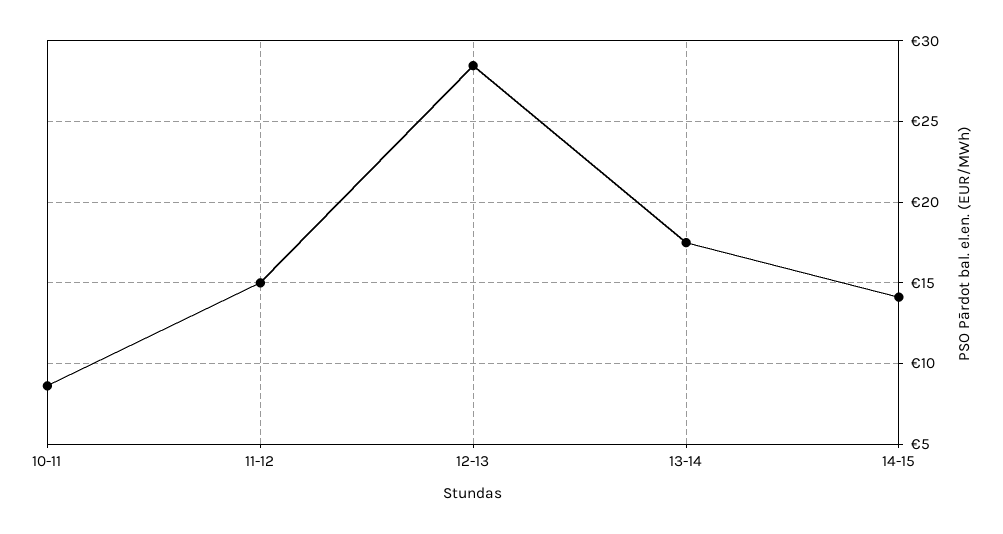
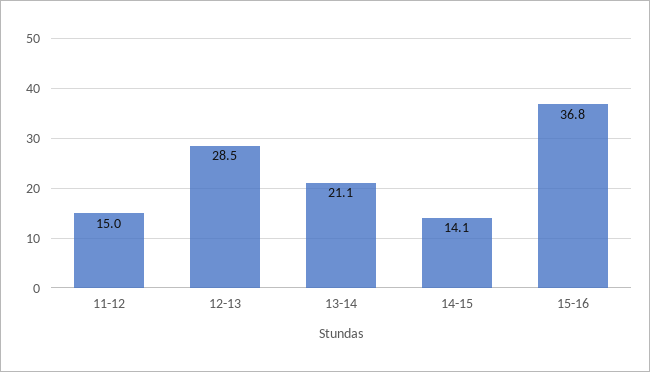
10-11: 8.5 -> none
13-14: 17.5 -> 21.1
15-16: none -> 36.8

